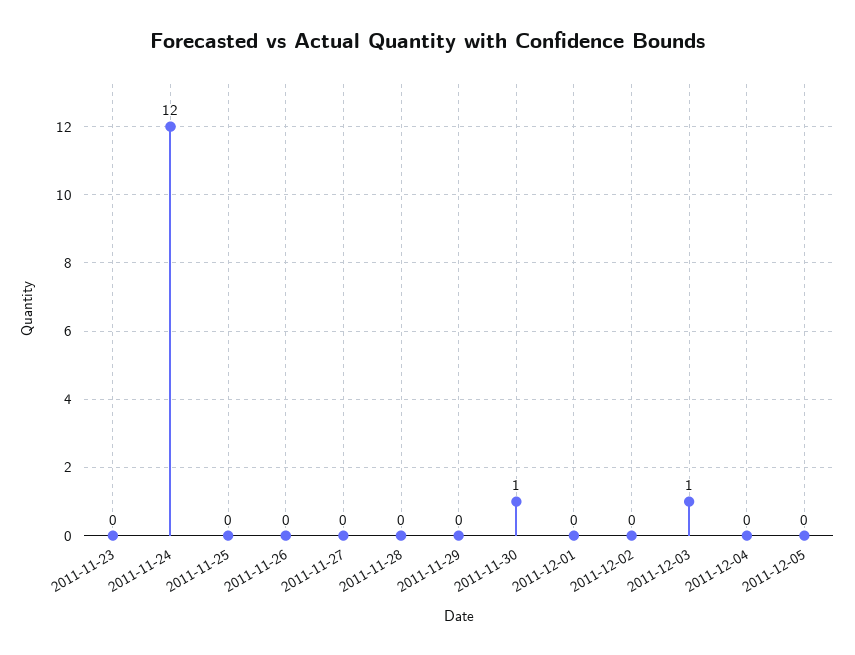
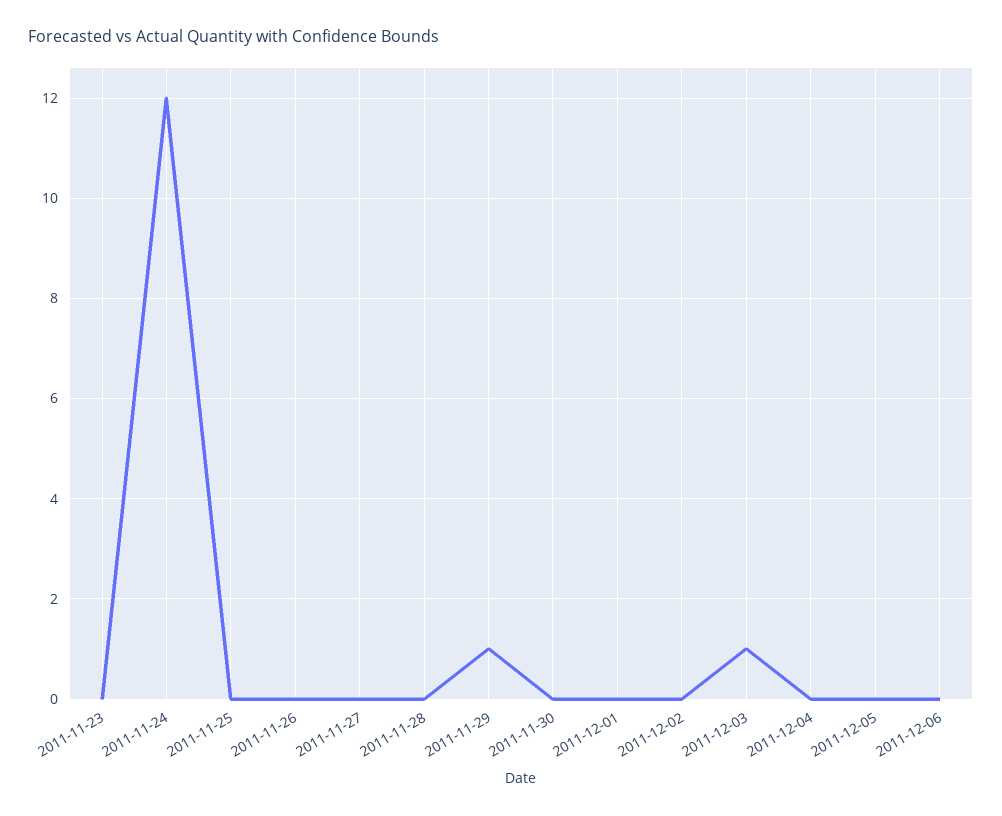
2011-11-29: 0 -> 1
2011-11-30: 1 -> 0
2011-12-06: none -> 0

